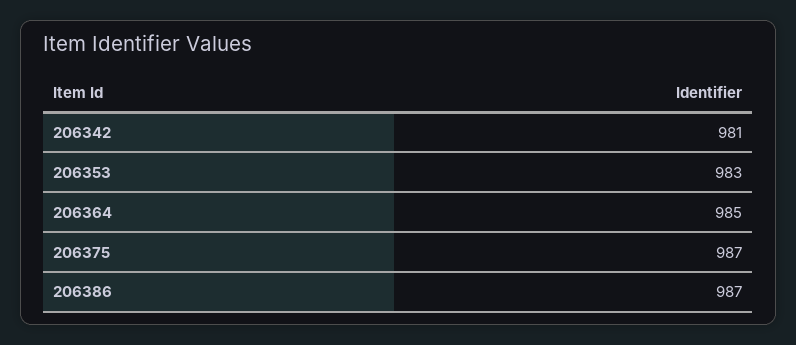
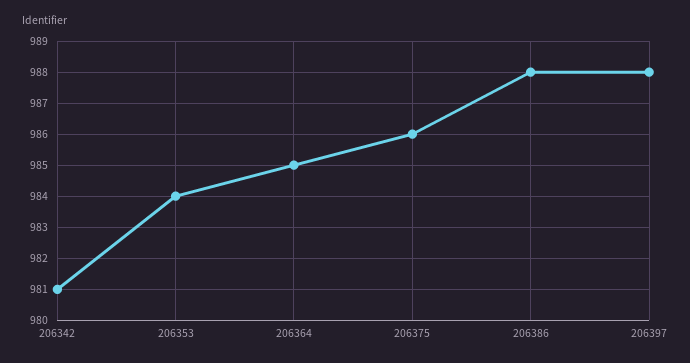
206353: 983 -> 984
206375: 987 -> 986
206386: 987 -> 988
206397: none -> 988

